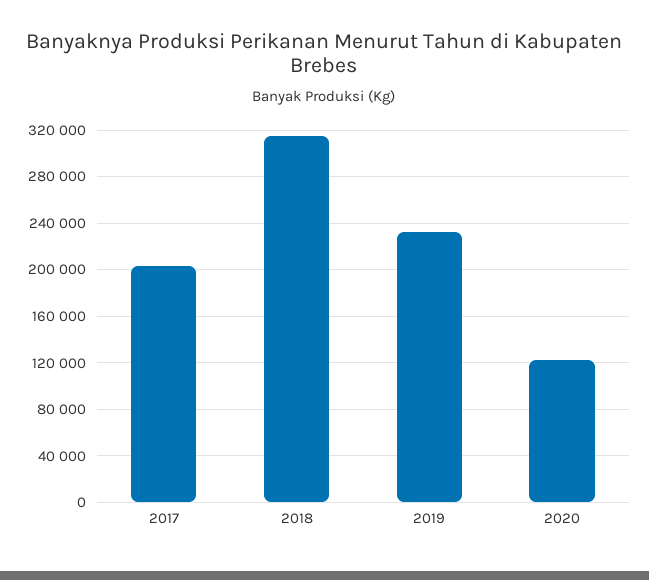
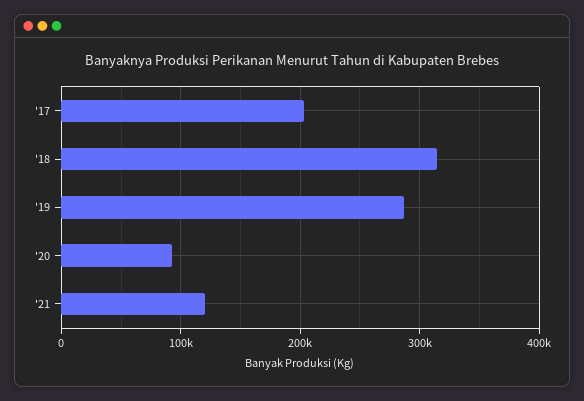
2019: 230000 -> 290000
2020: 120000 -> 90000
'21: none -> 120000

